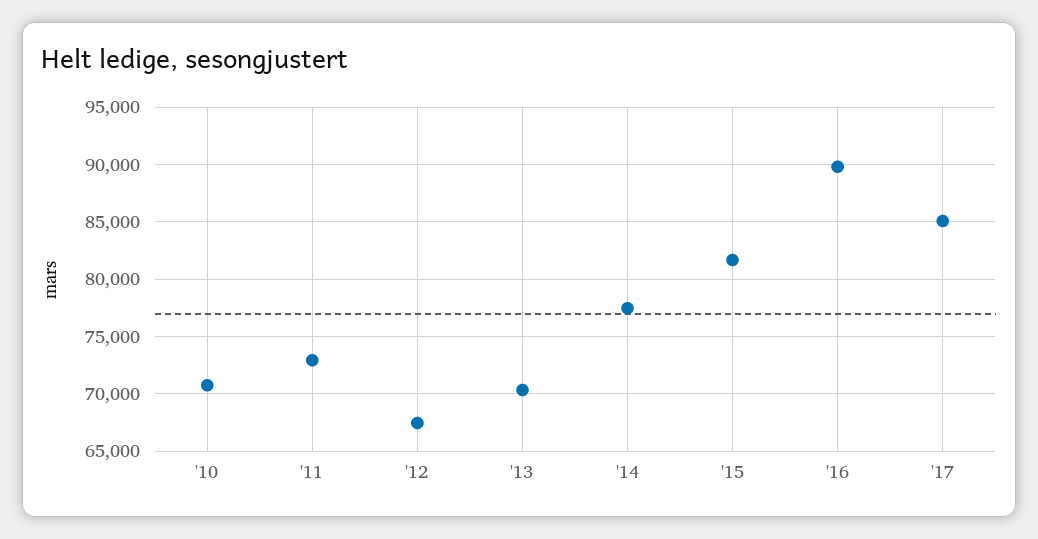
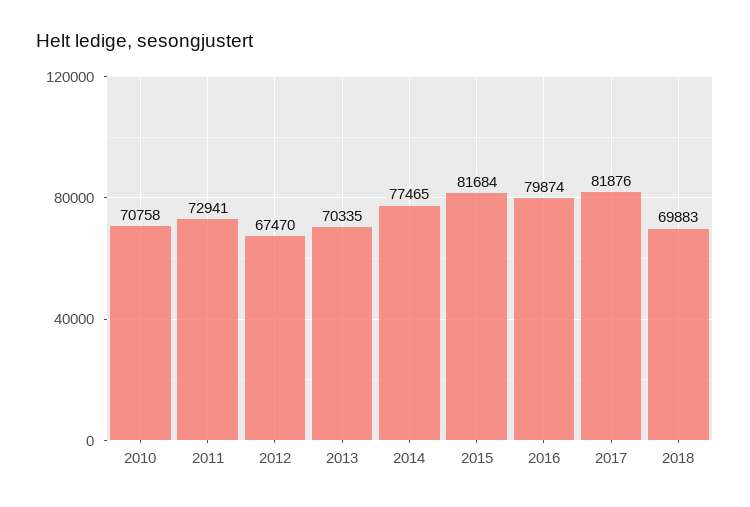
'16: 90000 -> 79874
'17: 85000 -> 81876
2018: none -> 69883

